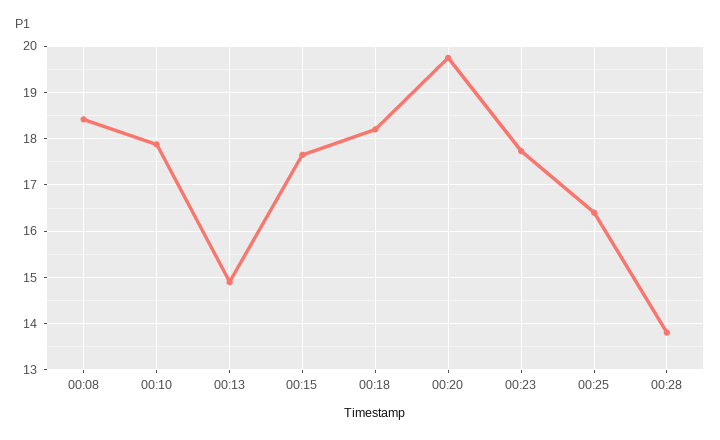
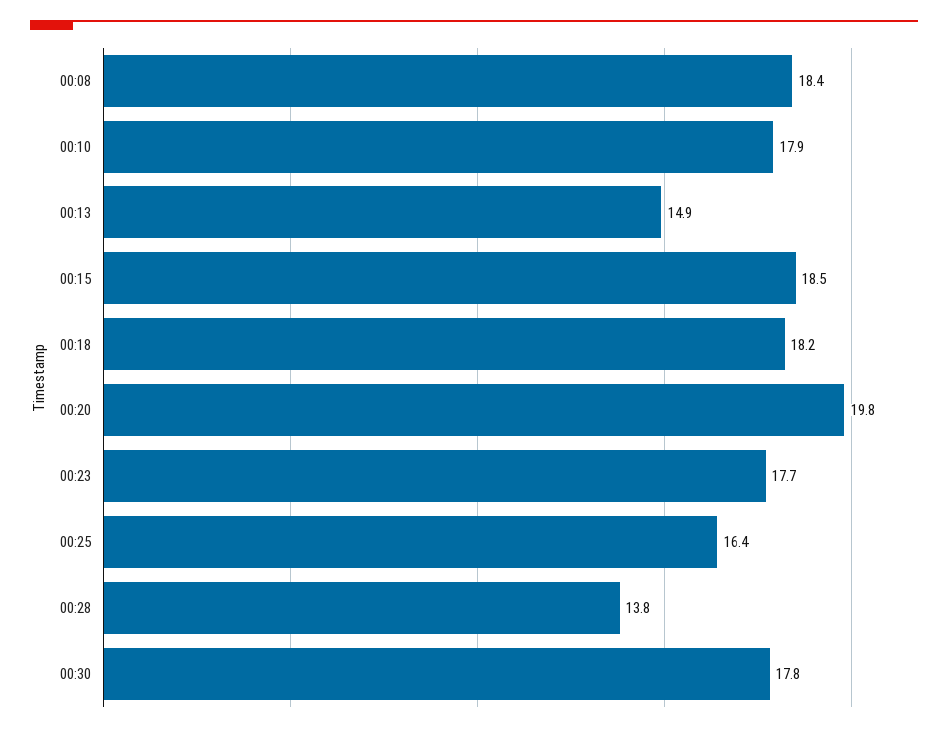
00:15: 17.6 -> 18.5
00:30: none -> 17.8

